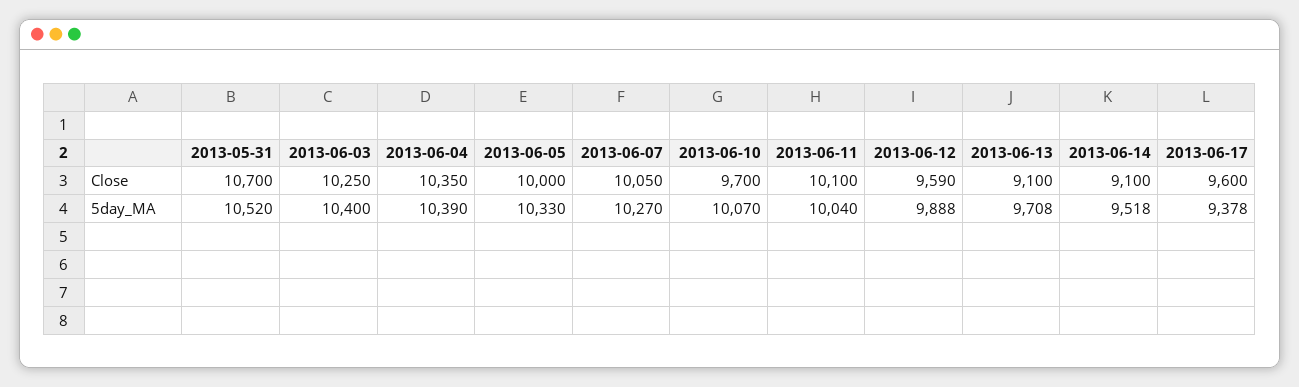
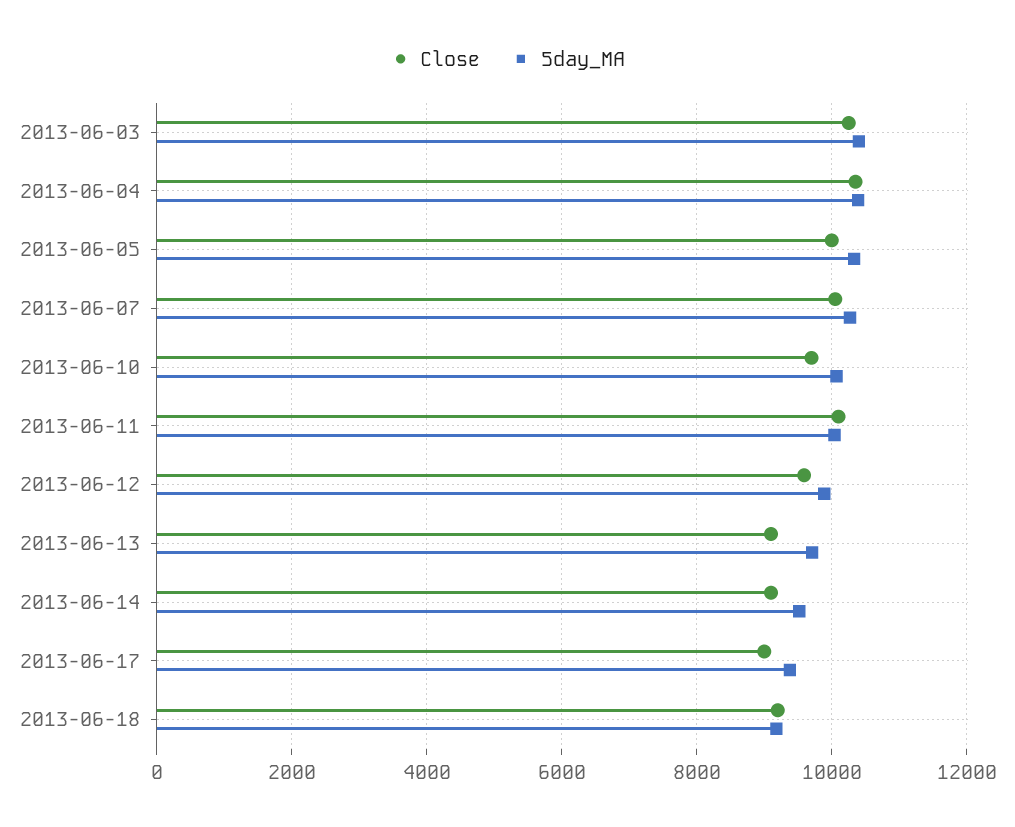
Close, 2013-05-31: 10700 -> none
Close, 2013-06-17: 9600 -> 9000
5day_MA, 2013-05-31: 10520 -> none
Close, 2013-06-18: none -> 9200
5day_MA, 2013-06-18: none -> 9200

